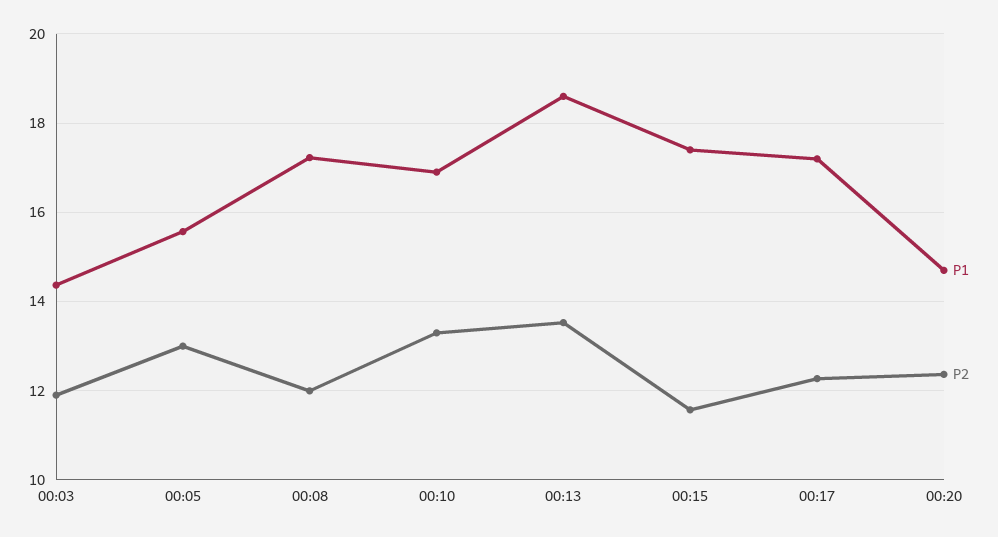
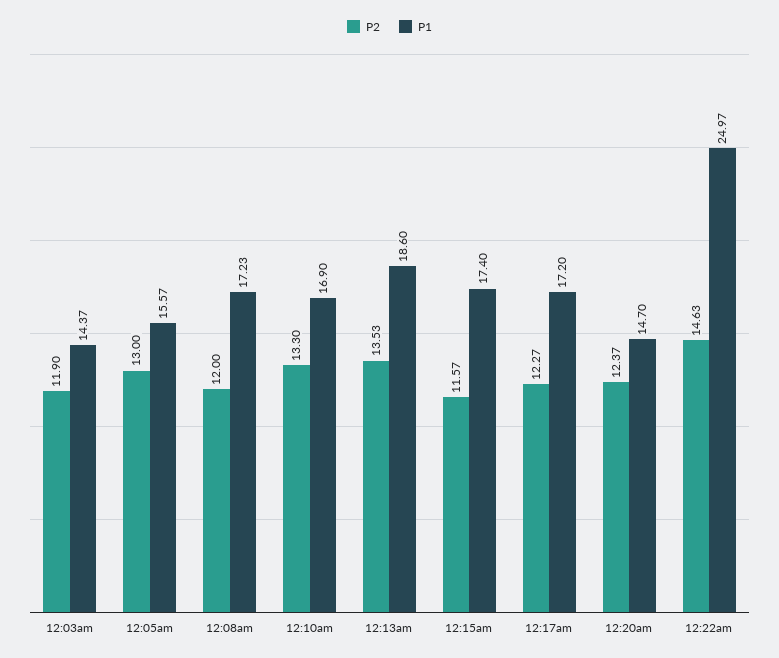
P2, 12:22am: none -> 14.63
P1, 12:22am: none -> 24.97

